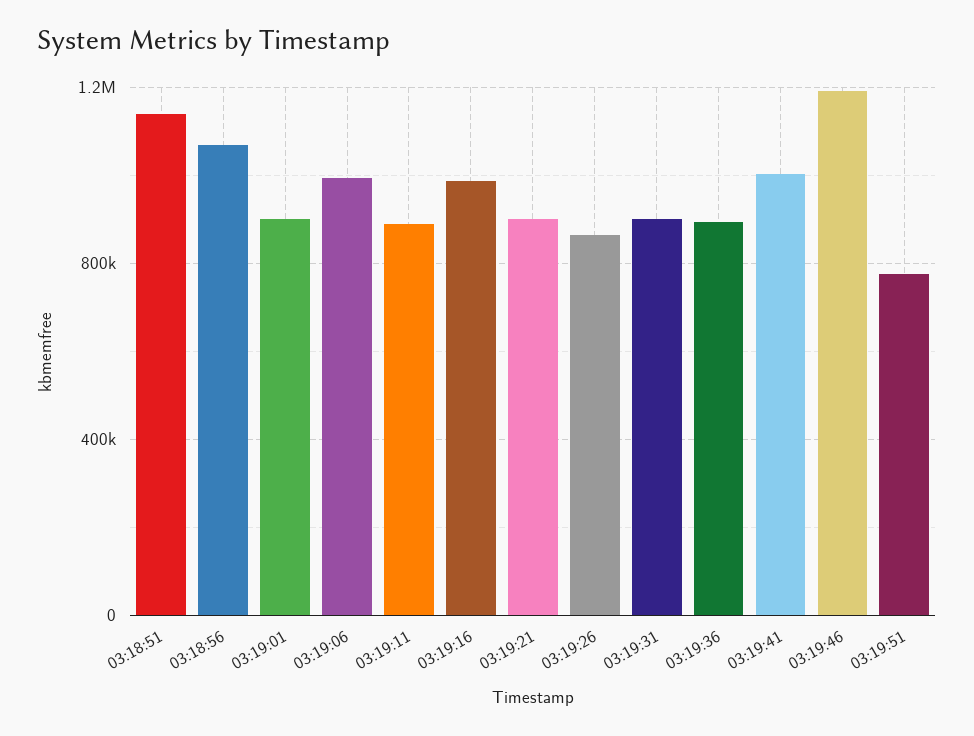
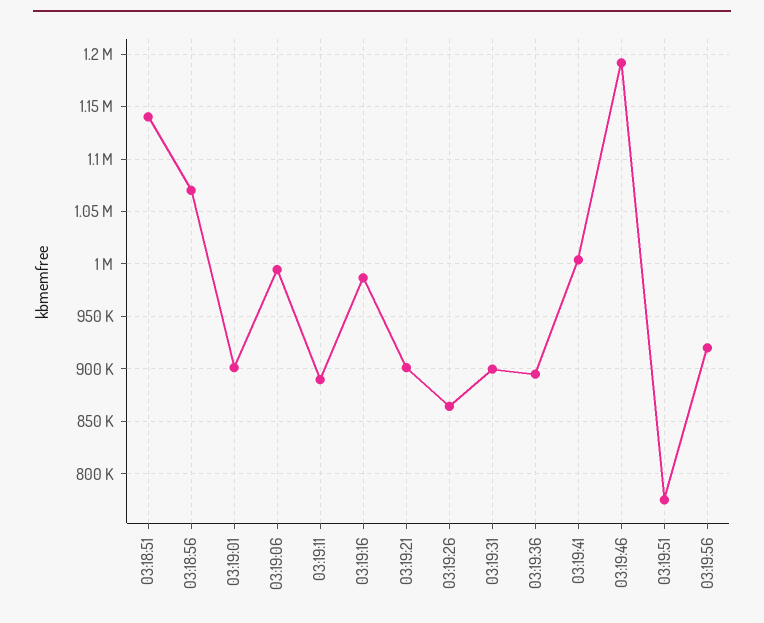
03:19:56: none -> 920000

